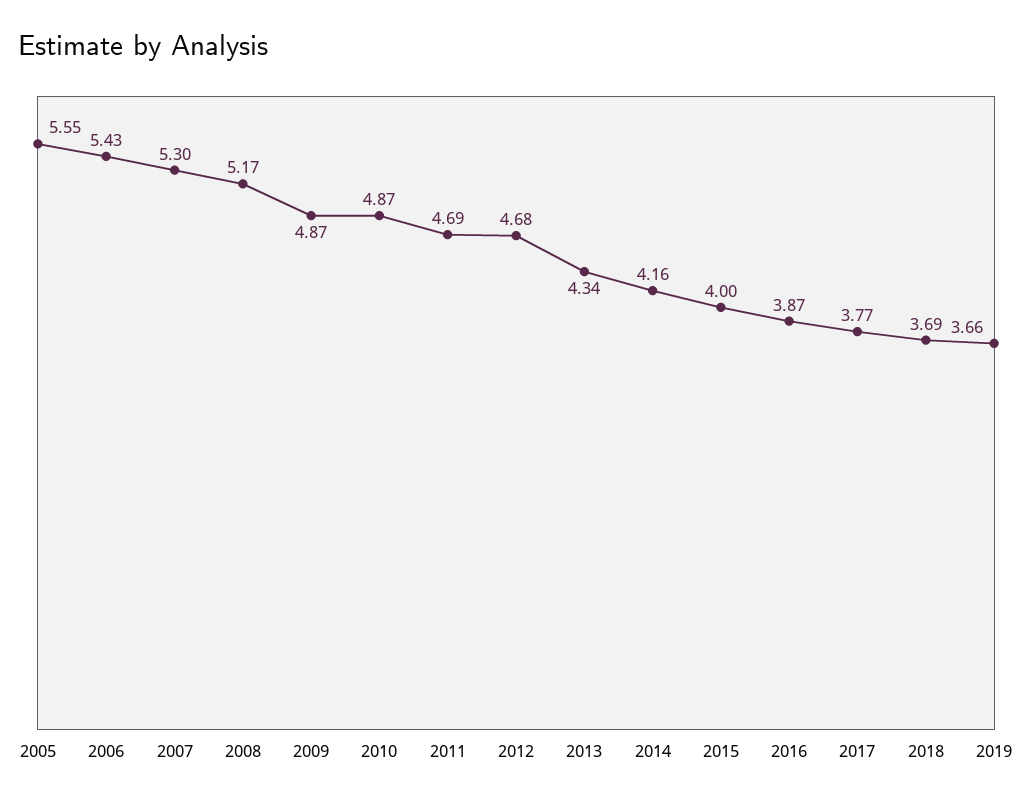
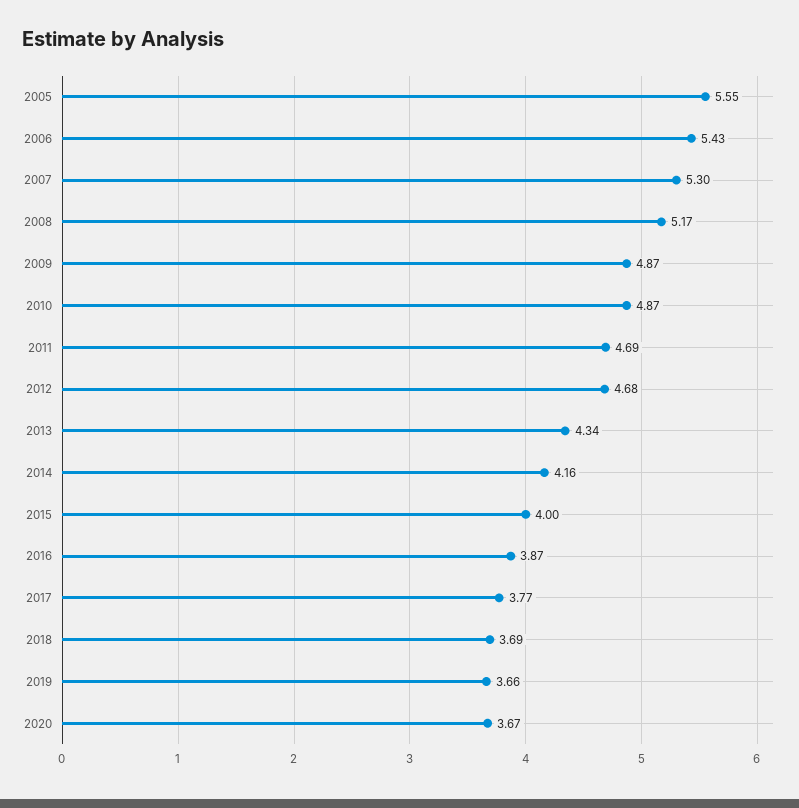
2020: none -> 3.67

